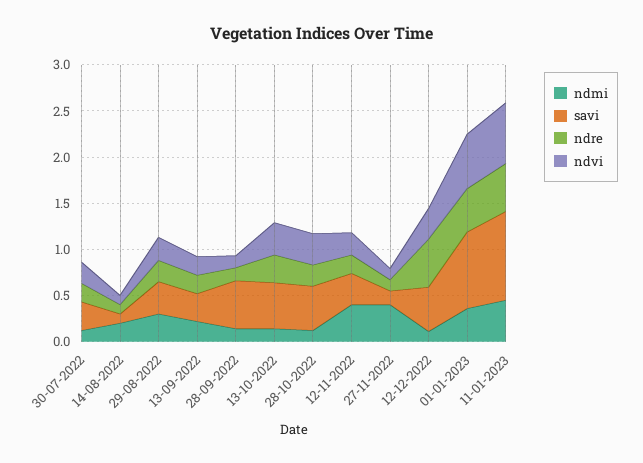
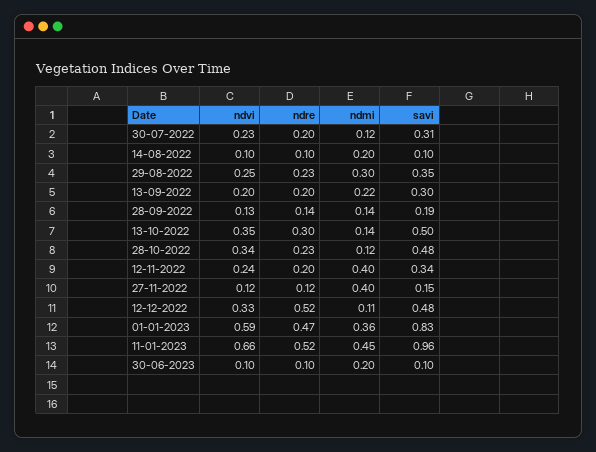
savi, 28-09-2022: 0.5 -> 0.19
ndvi, 30-06-2023: none -> 0.1
ndre, 30-06-2023: none -> 0.1
ndmi, 30-06-2023: none -> 0.2
savi, 30-06-2023: none -> 0.1

